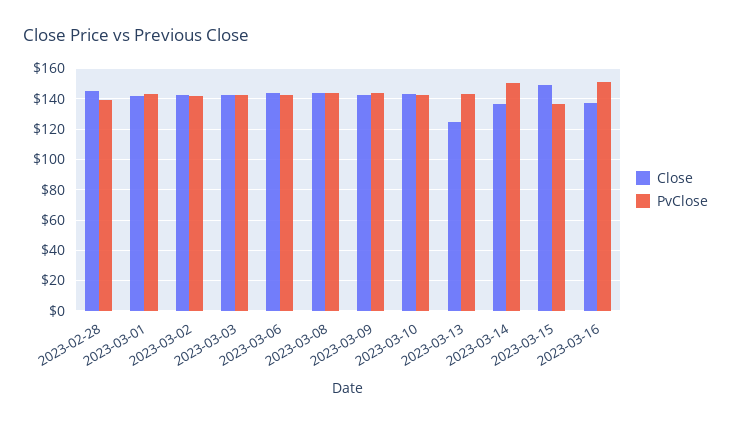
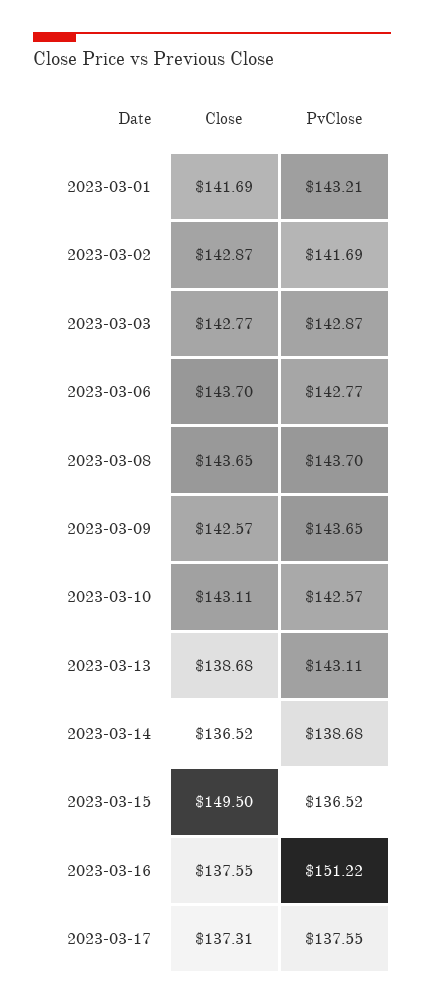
Close, 2023-02-28: 145 -> none
PvClose, 2023-02-28: 140 -> none
Close, 2023-03-13: 125 -> 138.68
PvClose, 2023-03-14: 150 -> 138.68
Close, 2023-03-17: none -> 137.31
PvClose, 2023-03-17: none -> 137.55

